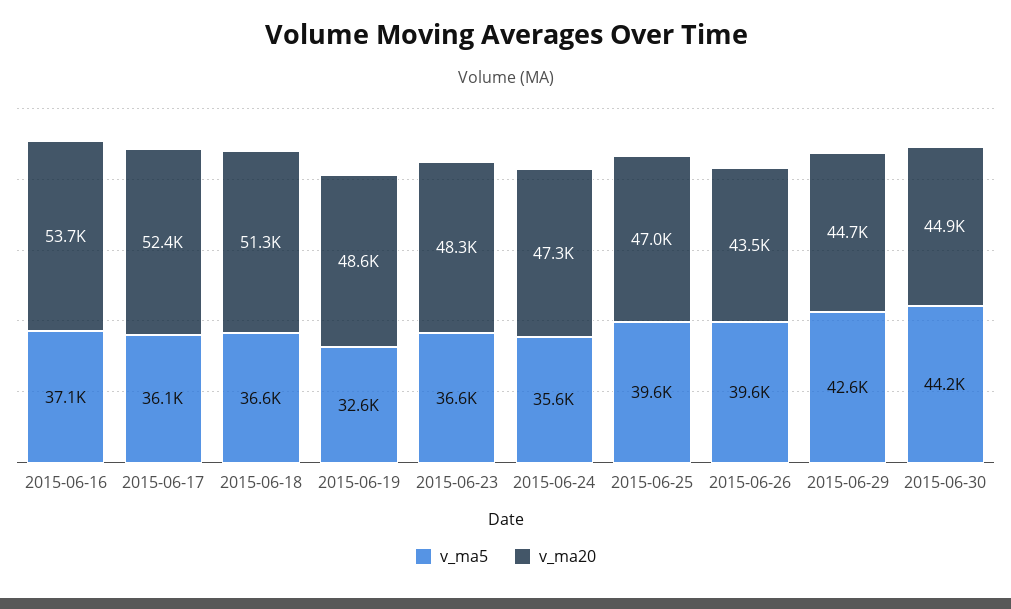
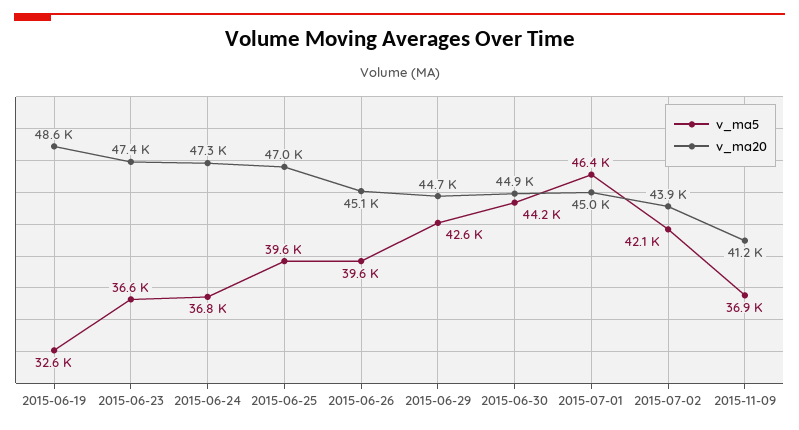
v_ma5, 2015-06-16: 37100 -> none
v_ma20, 2015-06-16: 53700 -> none
v_ma5, 2015-06-17: 36100 -> none
v_ma20, 2015-06-17: 52400 -> none
v_ma5, 2015-06-18: 36600 -> none
v_ma20, 2015-06-18: 51300 -> none
v_ma20, 2015-06-23: 48300 -> 47400
v_ma5, 2015-06-24: 35600 -> 36800
v_ma20, 2015-06-26: 43500 -> 45100
v_ma5, 2015-07-01: none -> 46400
v_ma20, 2015-07-01: none -> 45000
v_ma5, 2015-07-02: none -> 42100
v_ma20, 2015-07-02: none -> 43900
v_ma5, 2015-11-09: none -> 36900
v_ma20, 2015-11-09: none -> 41200

